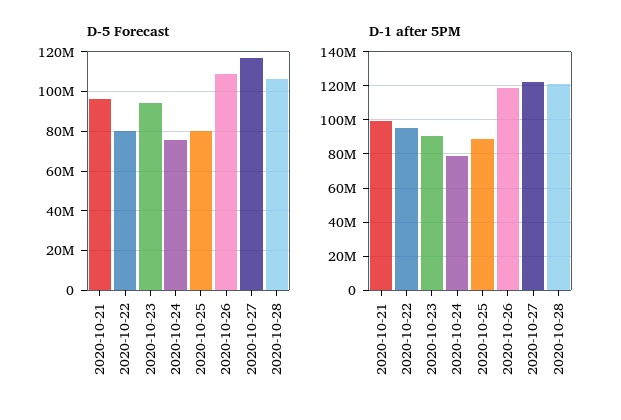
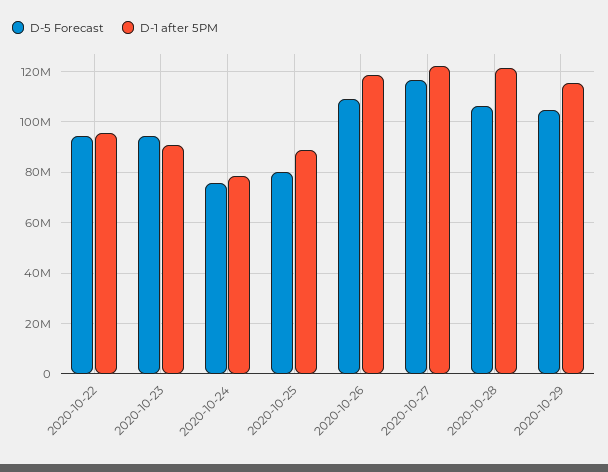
D-5 Forecast, 2020-10-21: 95000000 -> none
D-5 Forecast, 2020-10-22: 80000000 -> 95000000
D-1 after 5PM, 2020-10-21: 100000000 -> none
D-5 Forecast, 2020-10-29: none -> 105000000
D-1 after 5PM, 2020-10-29: none -> 115000000

